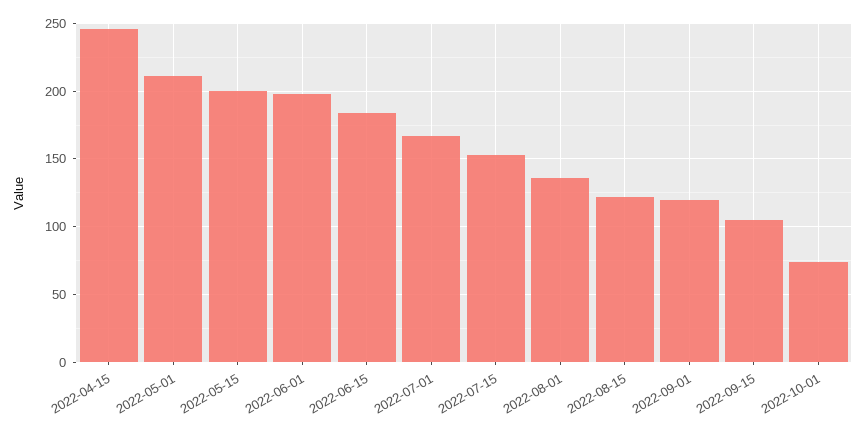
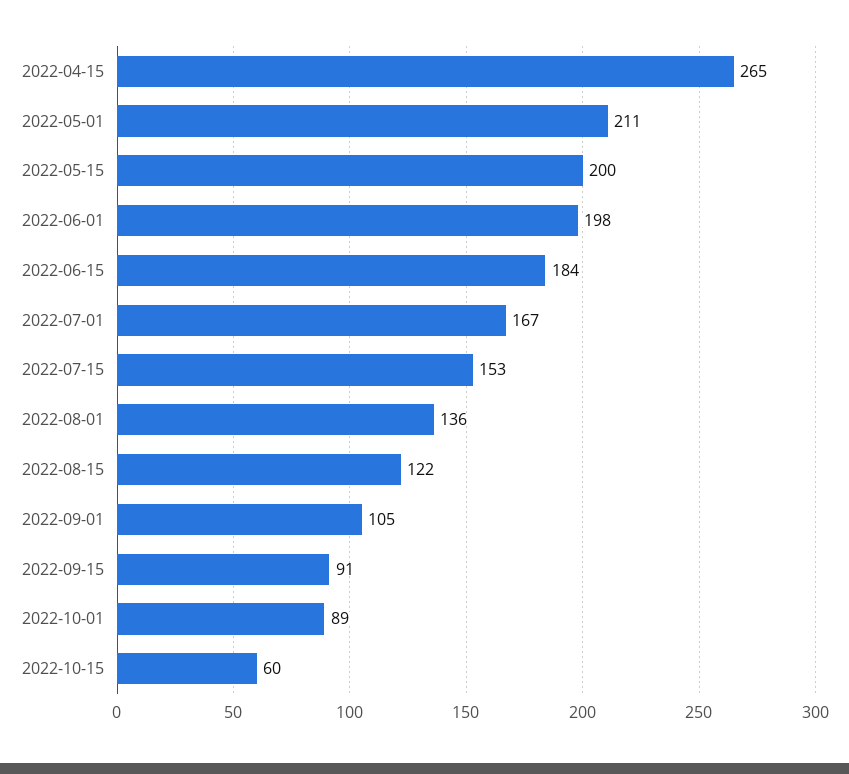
2022-04-15: 245 -> 265
2022-09-01: 120 -> 105
2022-09-15: 105 -> 91
2022-10-01: 75 -> 89
2022-10-15: none -> 60

